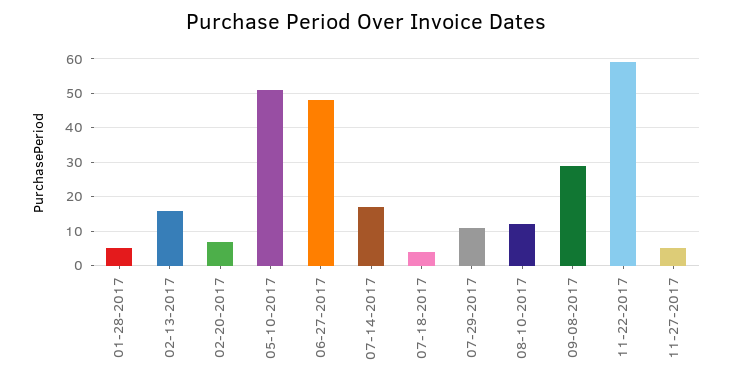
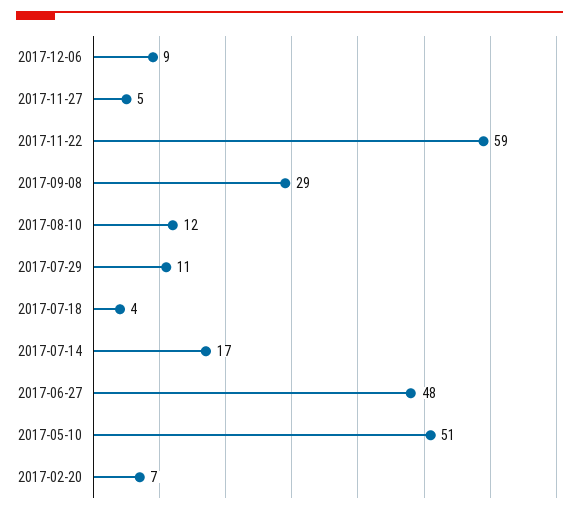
01-28-2017: 5 -> none
02-13-2017: 15 -> none
2017-12-06: none -> 9

